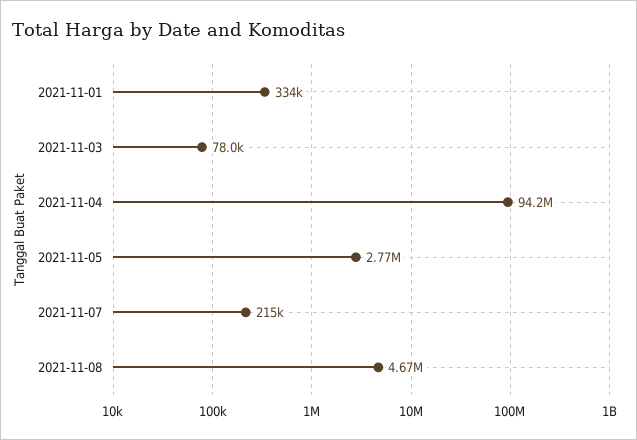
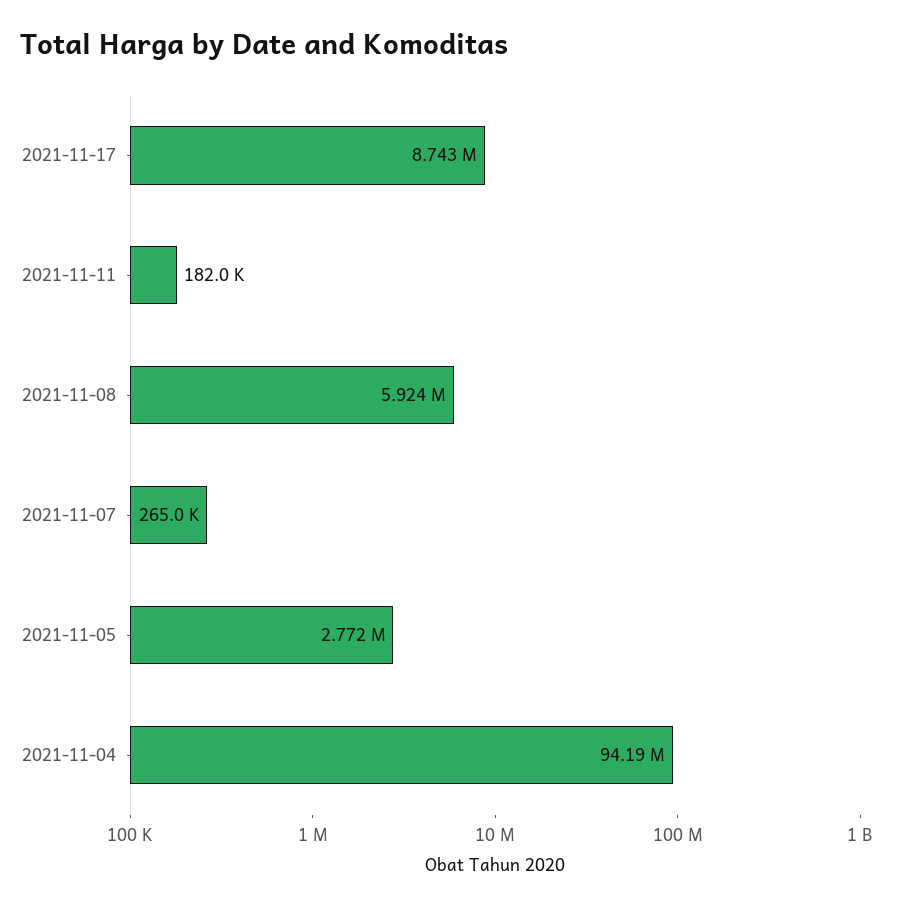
2021-11-01: 334000 -> none
2021-11-03: 78000 -> none
2021-11-07: 215000 -> 265000
2021-11-08: 4670000 -> 5924000
2021-11-17: none -> 8743000
2021-11-11: none -> 182000

